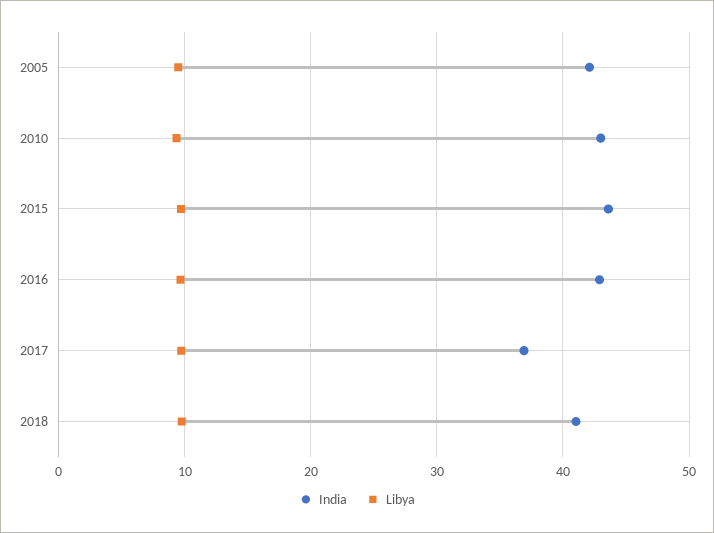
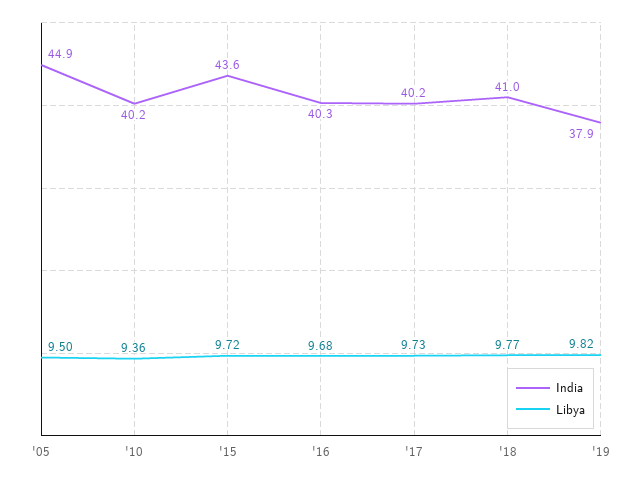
India, 2005: 42 -> 44.9
India, 2010: 43 -> 40.2
India, 2016: 43 -> 40.3
India, 2017: 37 -> 40.2
India, '19: none -> 37.9
Libya, '19: none -> 9.82

